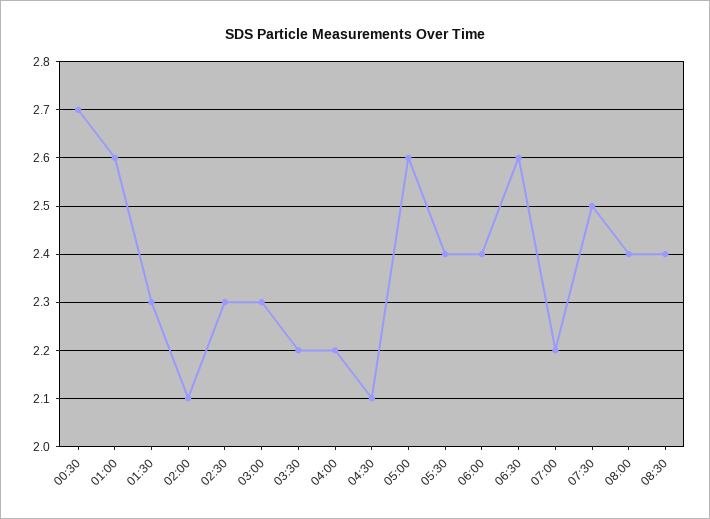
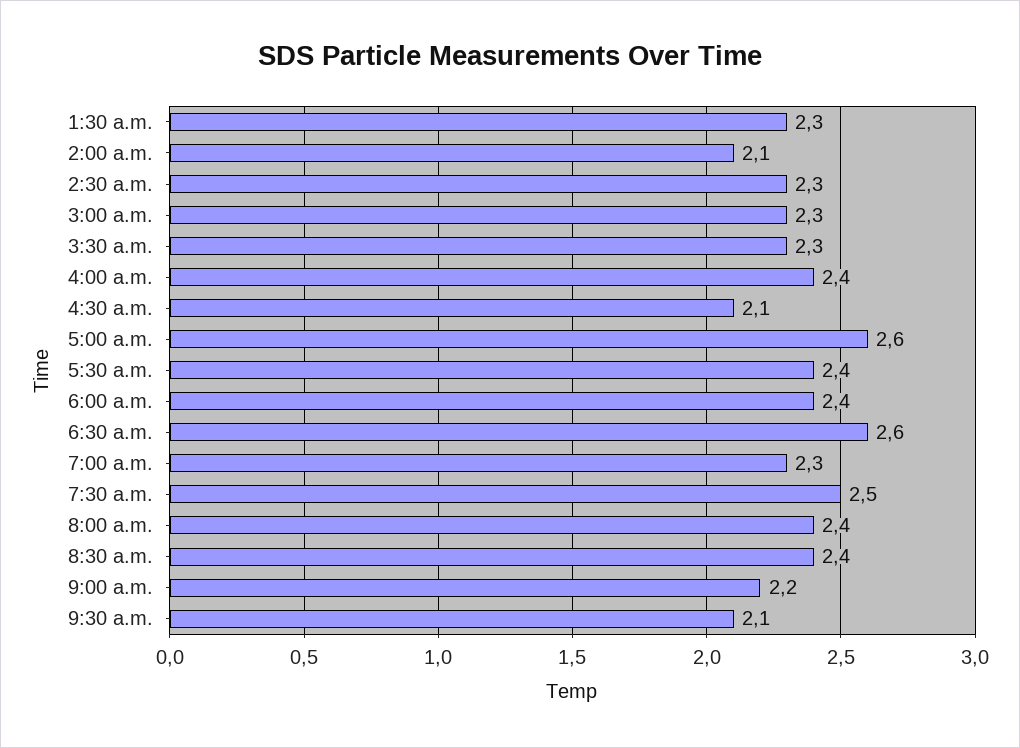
00:30: 2.7 -> none
01:00: 2.6 -> none
03:30: 2.2 -> 2.3
04:00: 2.2 -> 2.4
07:00: 2.2 -> 2.3
9:00 a.m.: none -> 2.2
9:30 a.m.: none -> 2.1

